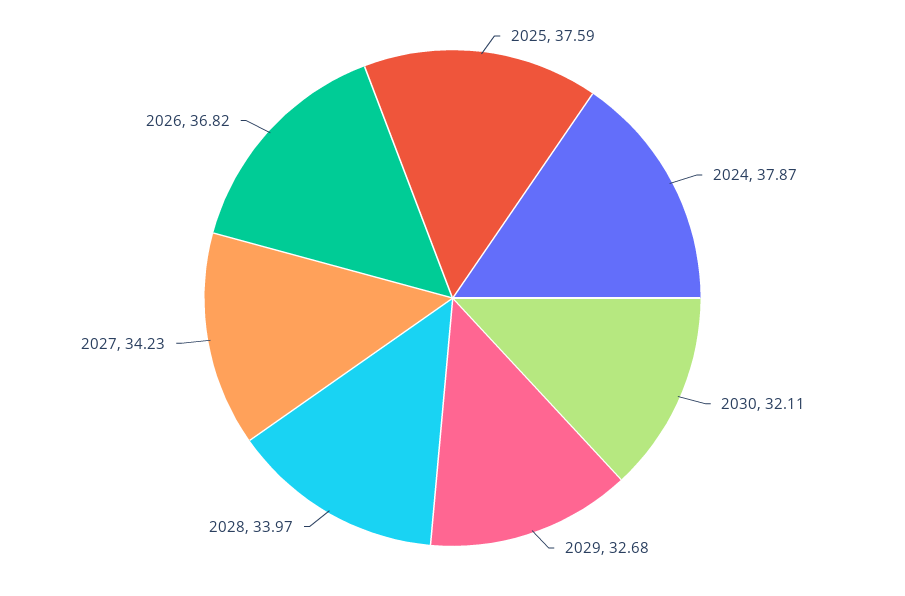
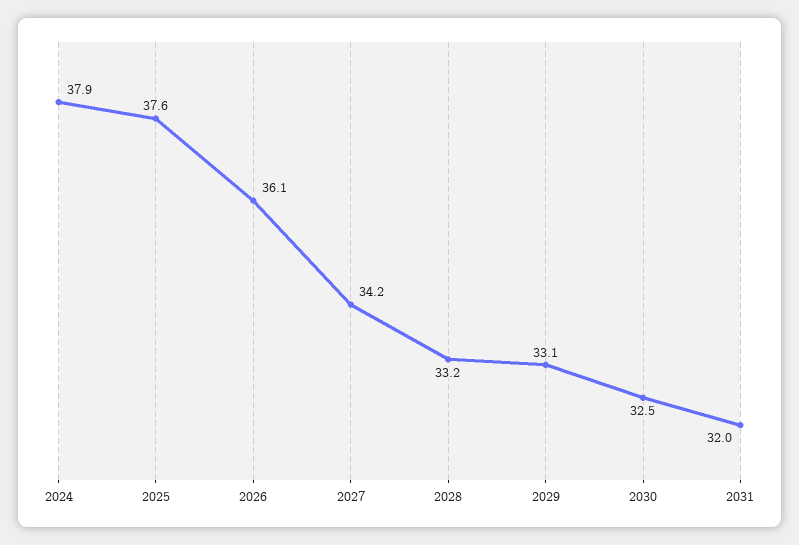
2030: 32.11 -> 32.5
2029: 32.68 -> 33.1
2028: 33.97 -> 33.2
2026: 36.82 -> 36.1
2031: none -> 32

